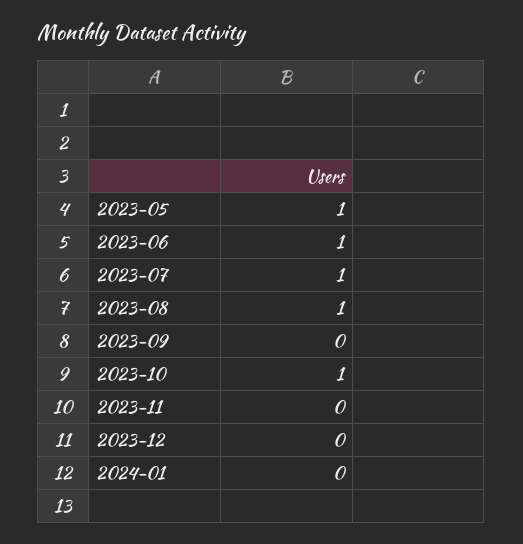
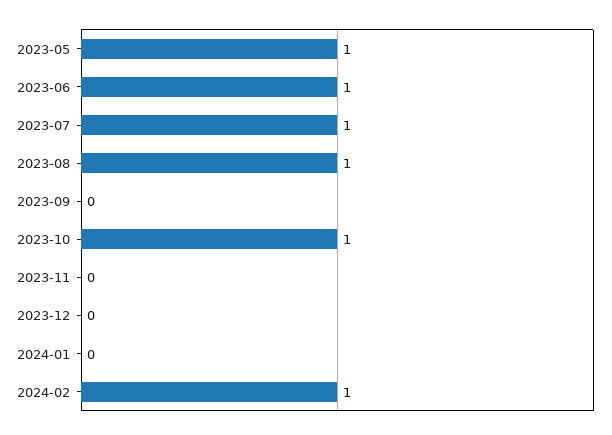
2024-02: none -> 1

